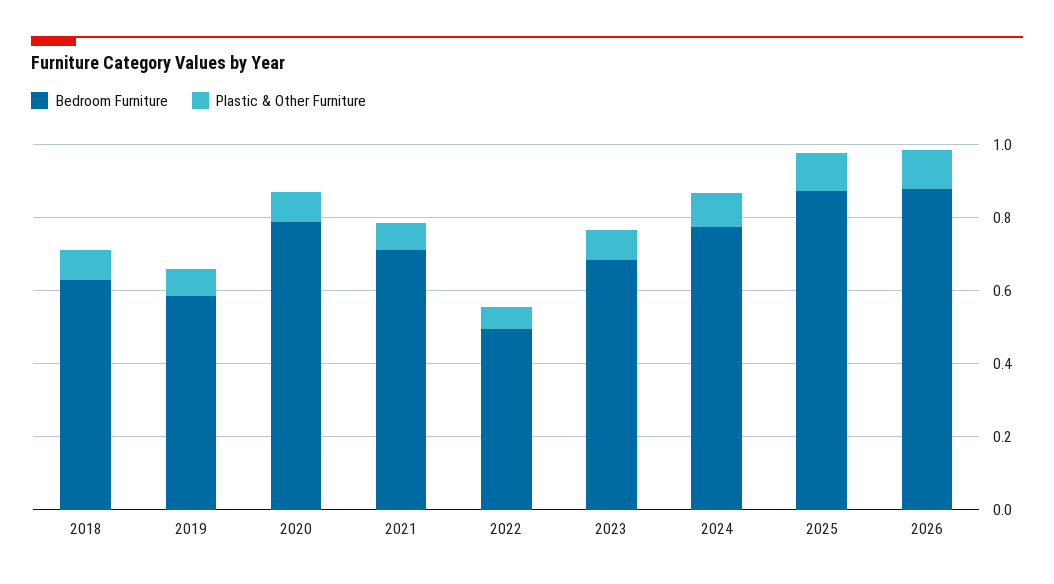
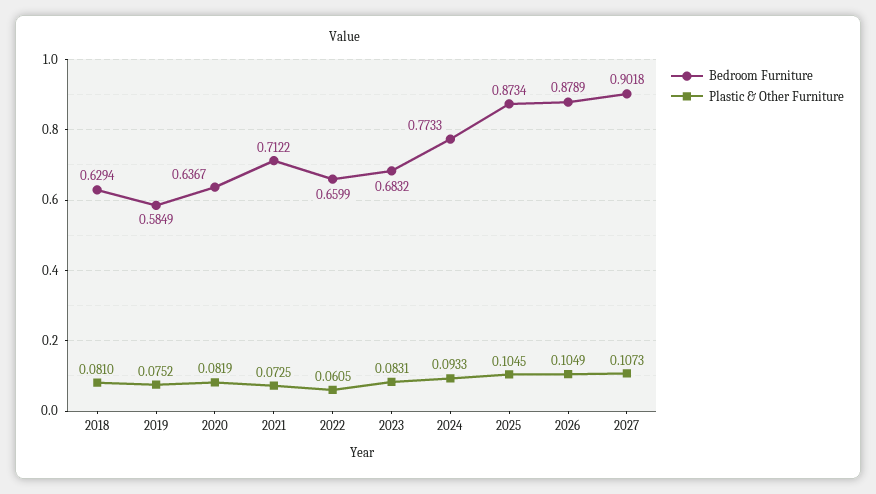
Bedroom Furniture, 2020: 0.8 -> 0.6367
Bedroom Furniture, 2022: 0.5 -> 0.6599
Bedroom Furniture, 2027: none -> 0.9018
Plastic & Other Furniture, 2027: none -> 0.1073

